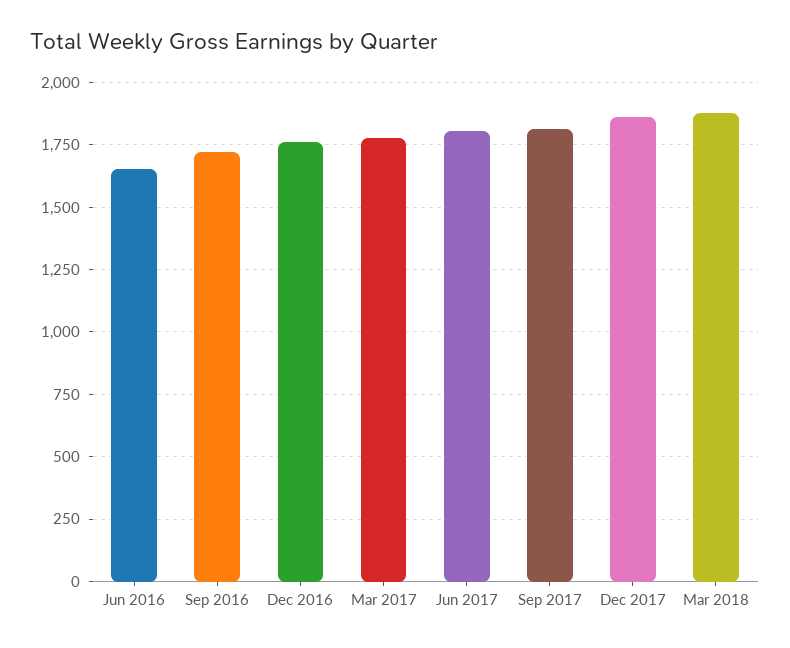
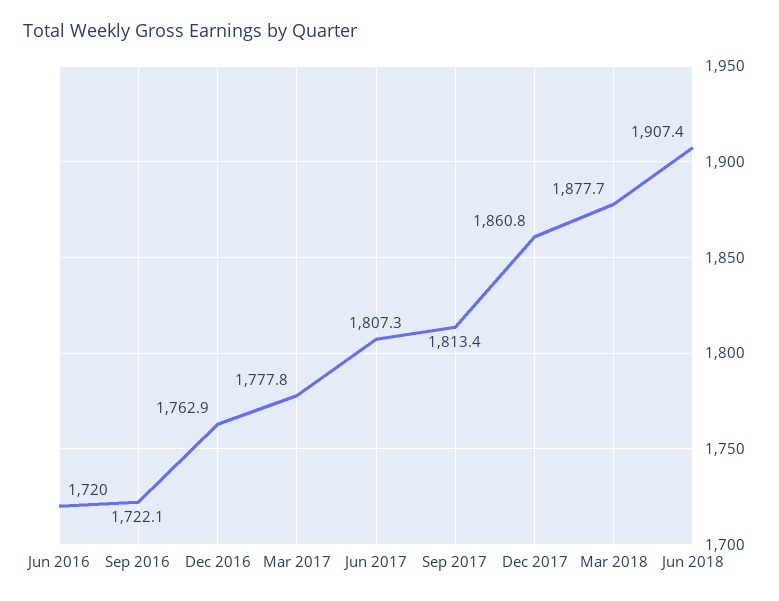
Jun 2016: 1650 -> 1720
Jun 2018: none -> 1907.4

